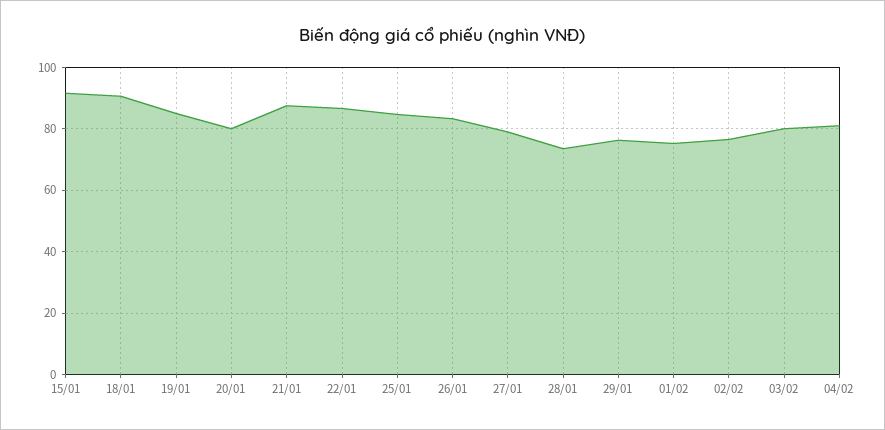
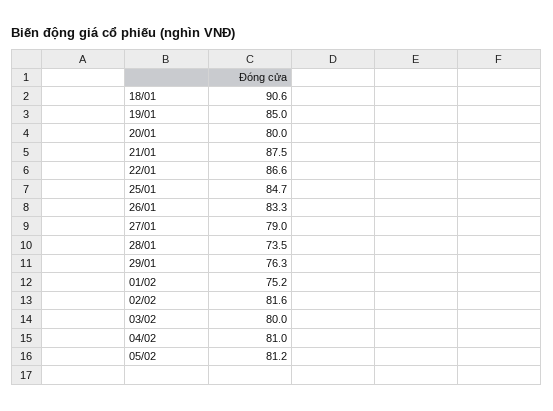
15/01: 92 -> none
02/02: 76 -> 81.6
05/02: none -> 81.2

